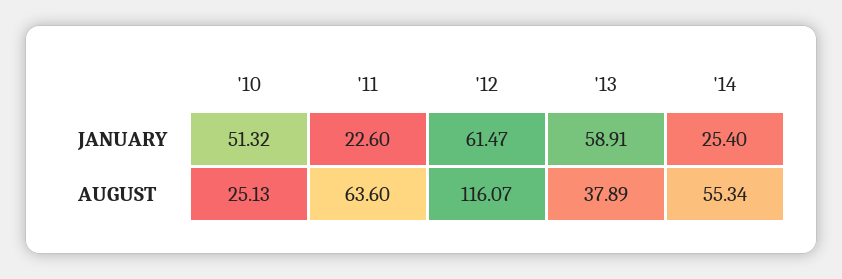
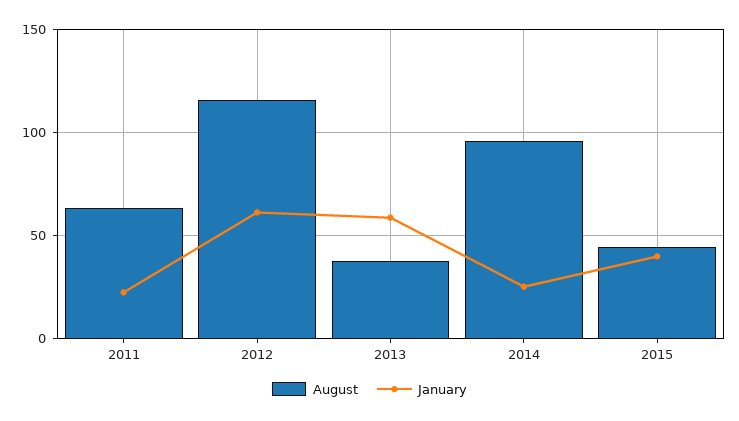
JANUARY, '10: 51.32 -> none
AUGUST, '10: 25.13 -> none
AUGUST, '14: 55.34 -> 95
AUGUST, 2015: none -> 45
JANUARY, 2015: none -> 40

